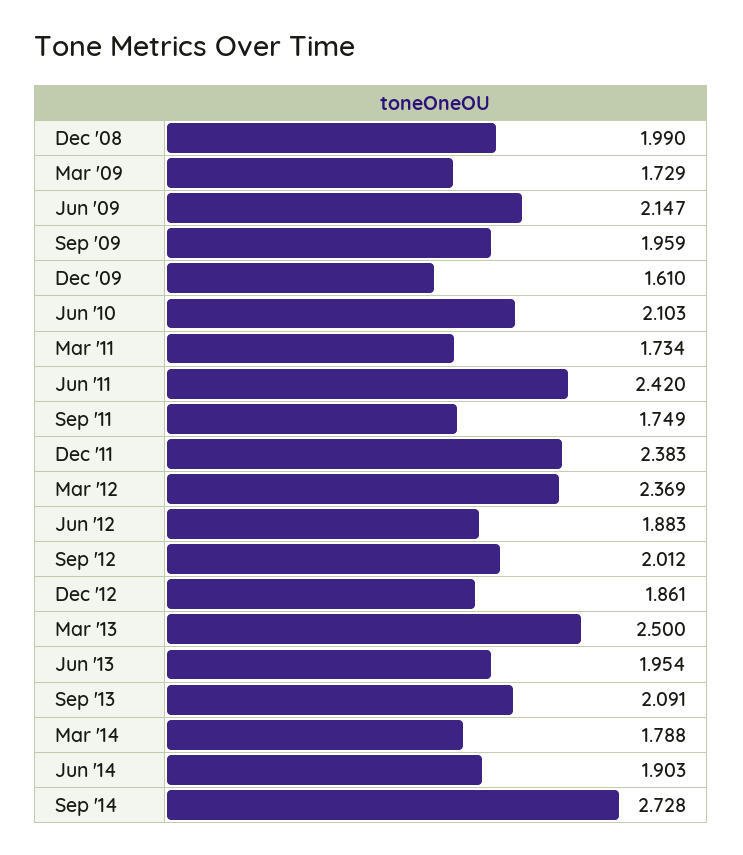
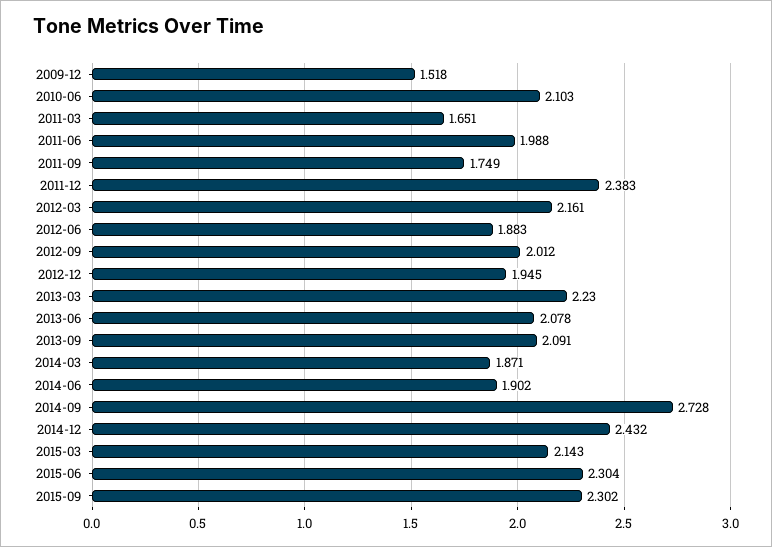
Dec '08: 1.99 -> none
Mar '09: 1.729 -> none
Jun '09: 2.147 -> none
Sep '09: 1.959 -> none
Dec '09: 1.61 -> 1.518
Mar '11: 1.734 -> 1.651
Jun '11: 2.42 -> 1.988
Mar '12: 2.369 -> 2.161
Dec '12: 1.861 -> 1.945
Mar '13: 2.5 -> 2.23
Jun '13: 1.954 -> 2.078
Mar '14: 1.788 -> 1.871
Jun '14: 1.903 -> 1.902
2014-12: none -> 2.432
2015-03: none -> 2.143
2015-06: none -> 2.304
2015-09: none -> 2.302

